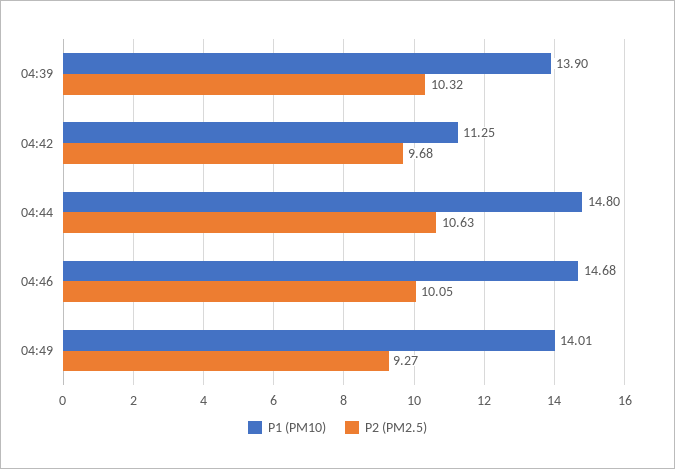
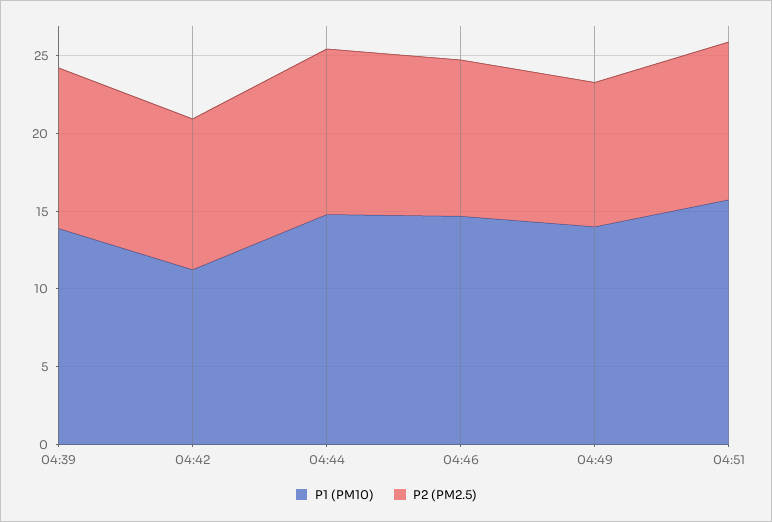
P1 (PM10), 04:51: none -> 16
P2 (PM2.5), 04:51: none -> 10

